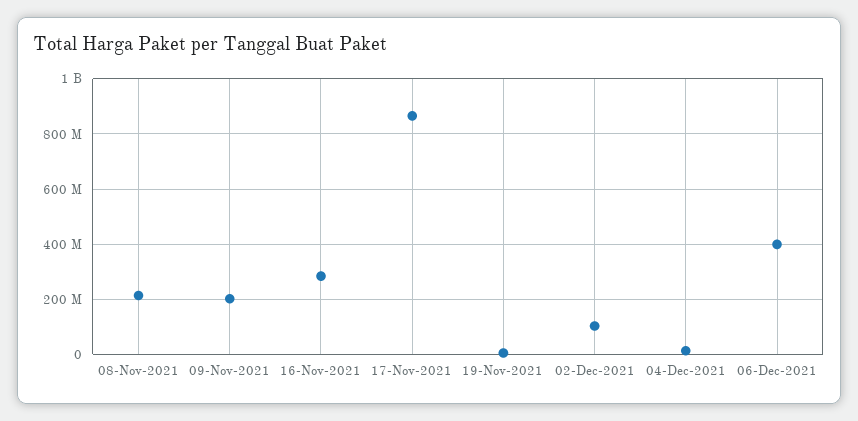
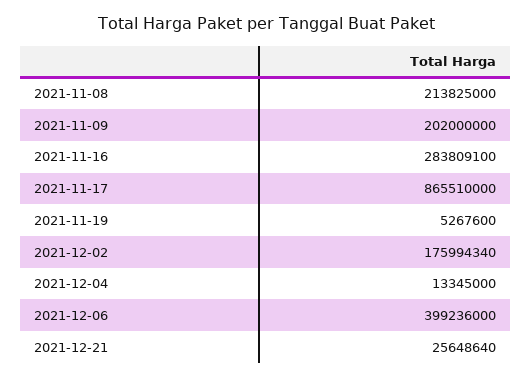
02-Dec-2021: 100000000 -> 175994340
2021-12-21: none -> 25648640

